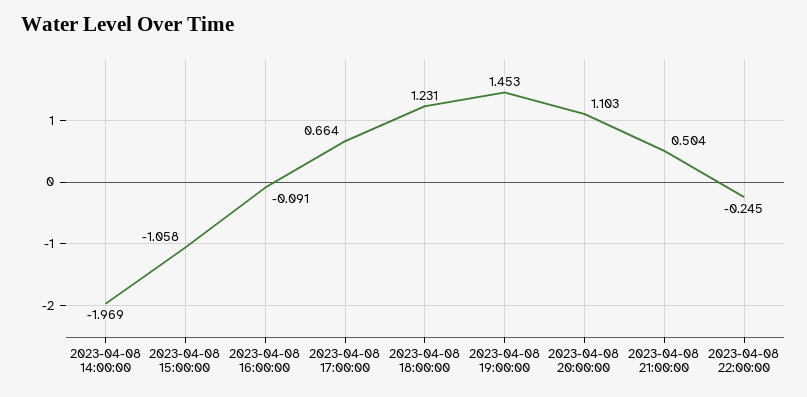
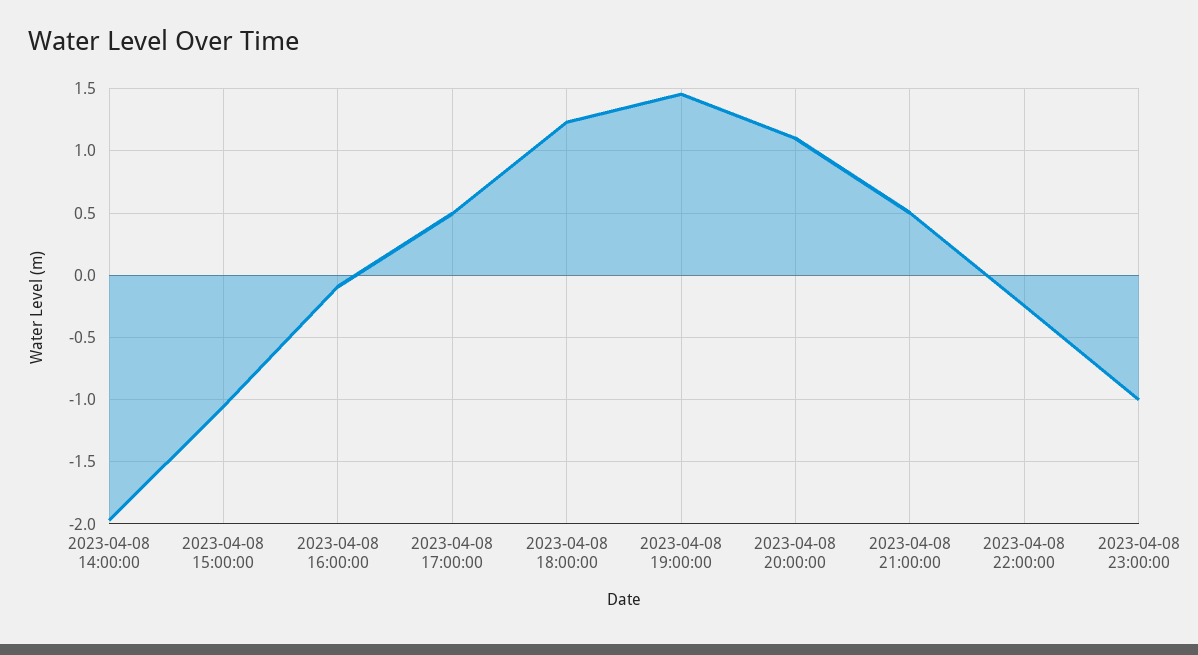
2023-04-08 17:00:00: 0.664 -> 0.5
2023-04-08 23:00:00: none -> -1

